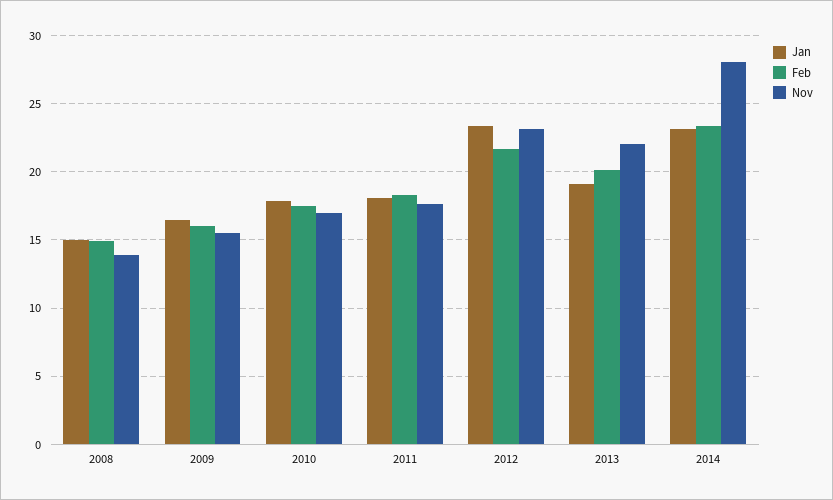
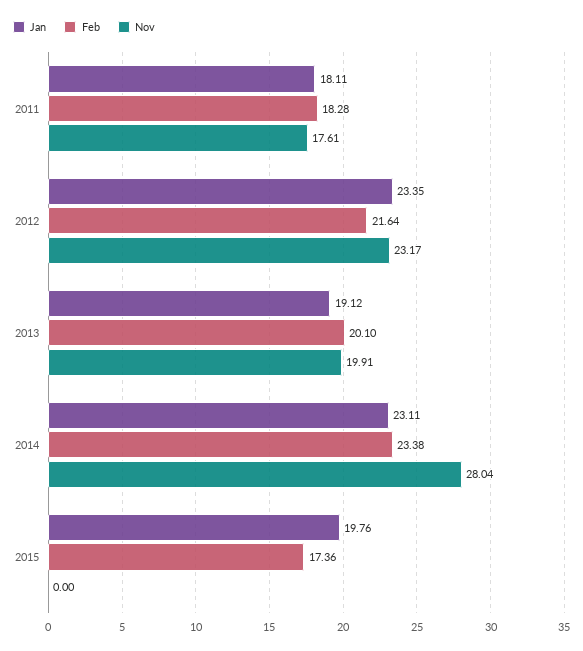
Jan, 2008: 15 -> none
Feb, 2008: 15 -> none
Nov, 2008: 14 -> none
Jan, 2009: 16.5 -> none
Feb, 2009: 16 -> none
Nov, 2009: 15.5 -> none
Jan, 2010: 18 -> none
Feb, 2010: 17.5 -> none
Nov, 2010: 17 -> none
Nov, 2013: 22 -> 19.91
Jan, 2015: none -> 19.76
Feb, 2015: none -> 17.36
Nov, 2015: none -> 0

